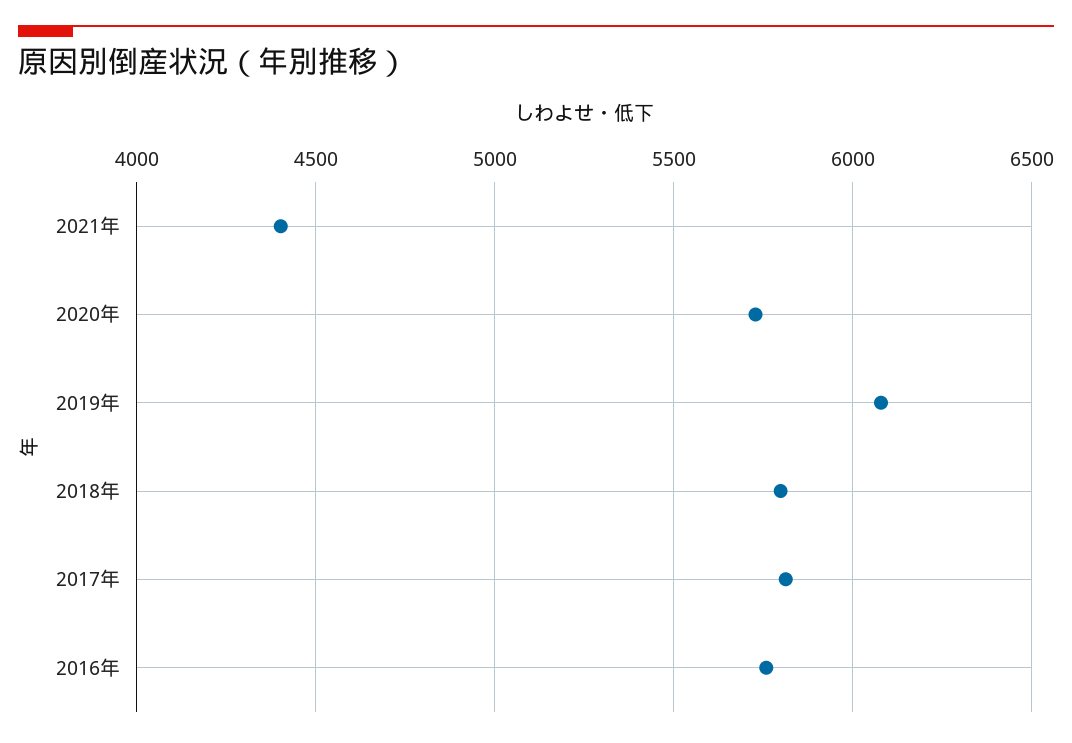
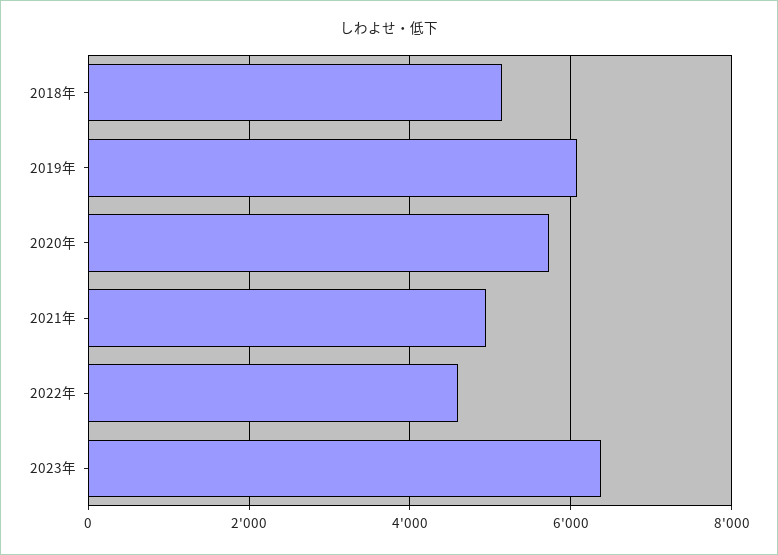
2021年: 4400 -> 5000
2018年: 5800 -> 5200
2017年: 5800 -> none
2016年: 5750 -> none
2022年: none -> 4600
2023年: none -> 6400

